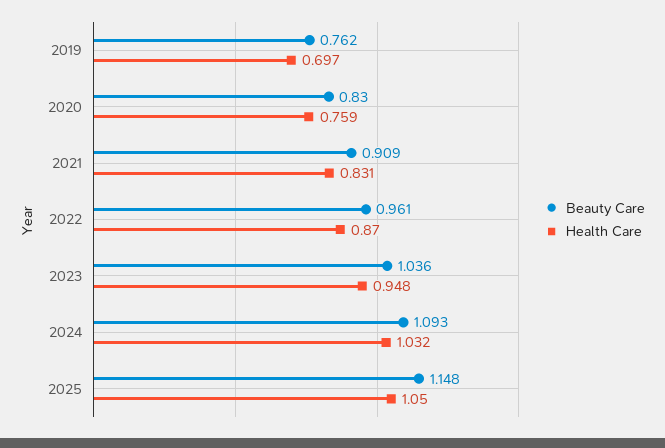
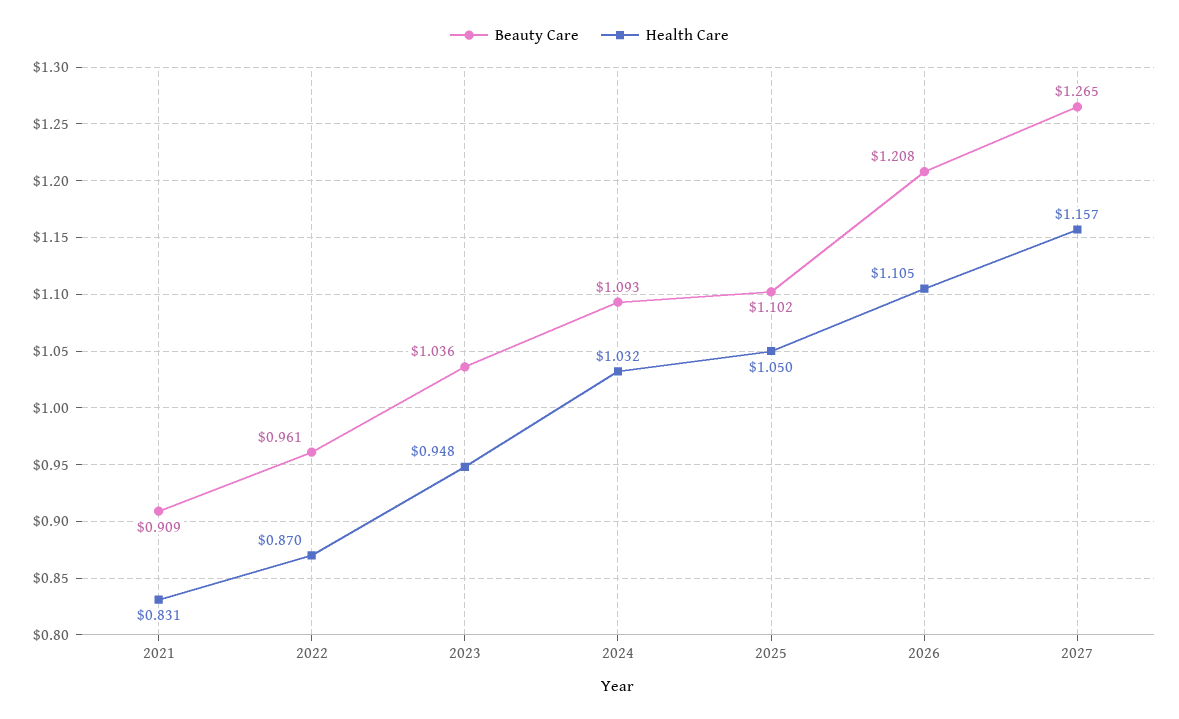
Beauty Care, 2019: 0.762 -> none
Health Care, 2019: 0.697 -> none
Beauty Care, 2020: 0.83 -> none
Health Care, 2020: 0.759 -> none
Beauty Care, 2025: 1.148 -> 1.102
Beauty Care, 2026: none -> 1.208
Health Care, 2026: none -> 1.105
Beauty Care, 2027: none -> 1.265
Health Care, 2027: none -> 1.157

